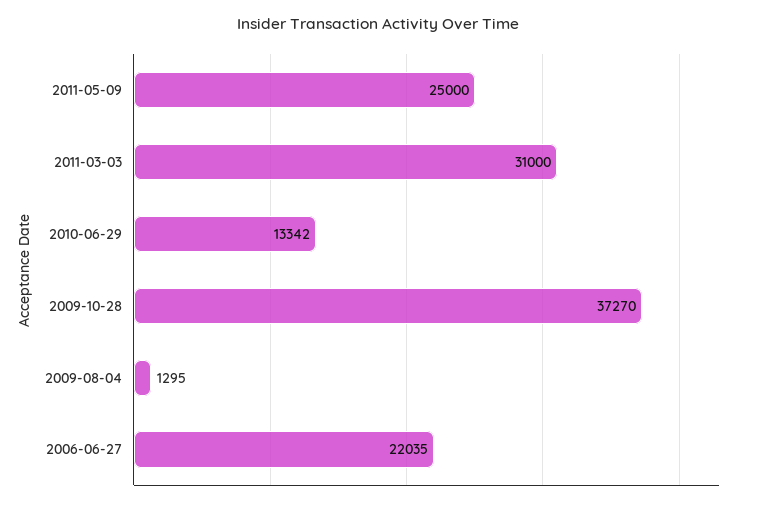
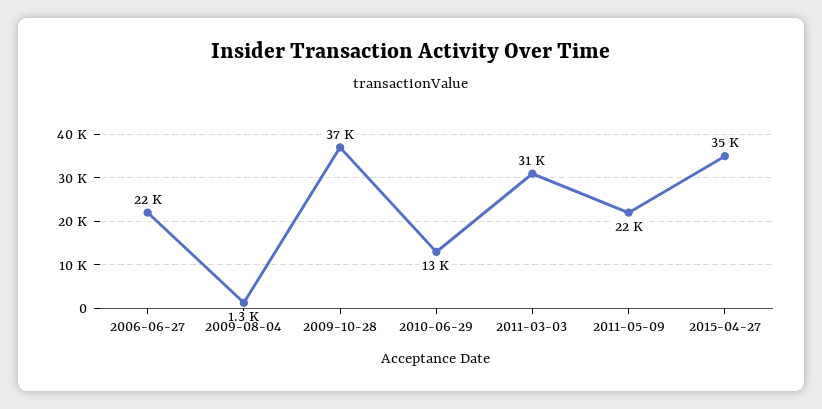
2011-05-09: 25000 -> 22000
2015-04-27: none -> 35000

